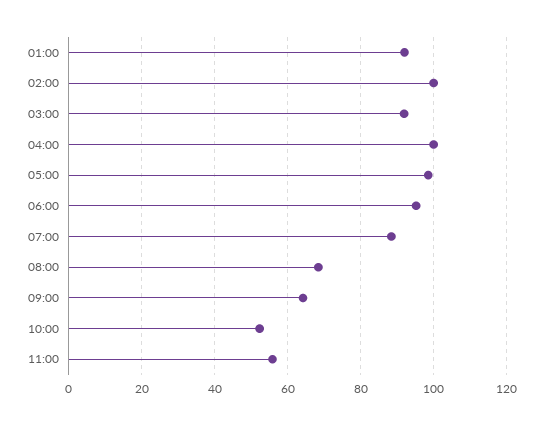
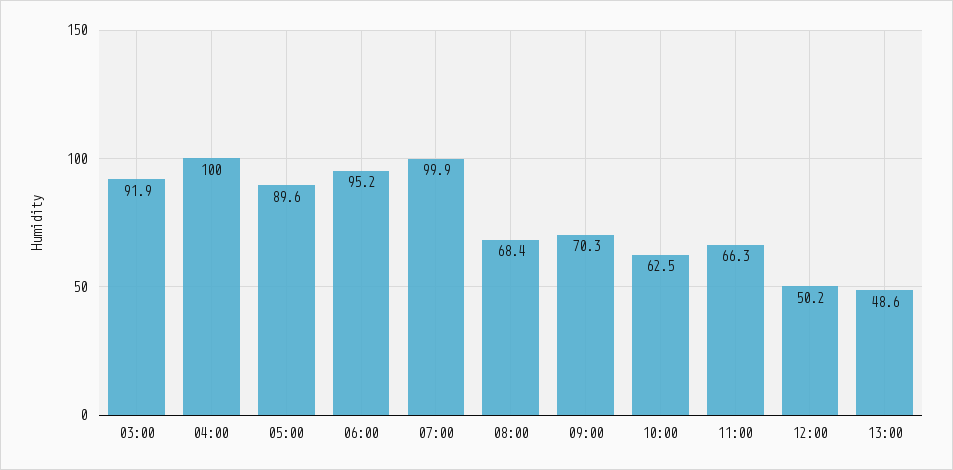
01:00: 92 -> none
02:00: 100 -> none
05:00: 98 -> 89.6
07:00: 88 -> 99.9
09:00: 64 -> 70.3
10:00: 52 -> 62.5
11:00: 56 -> 66.3
12:00: none -> 50.2
13:00: none -> 48.6

